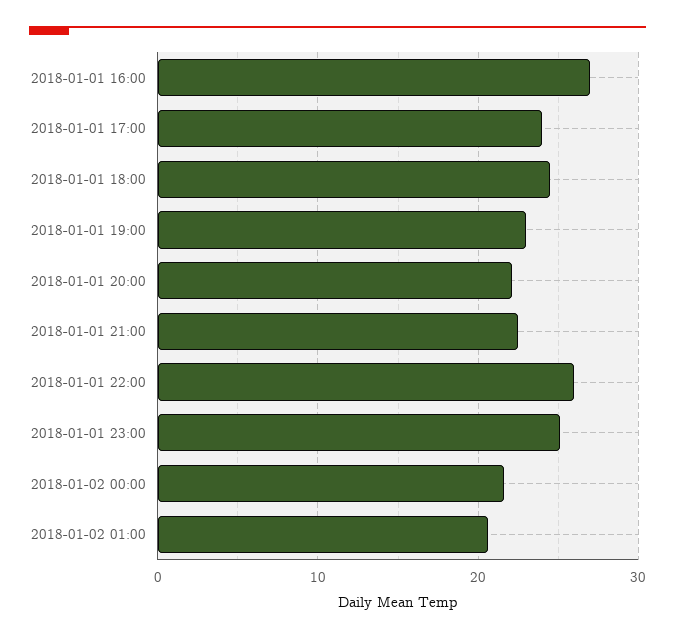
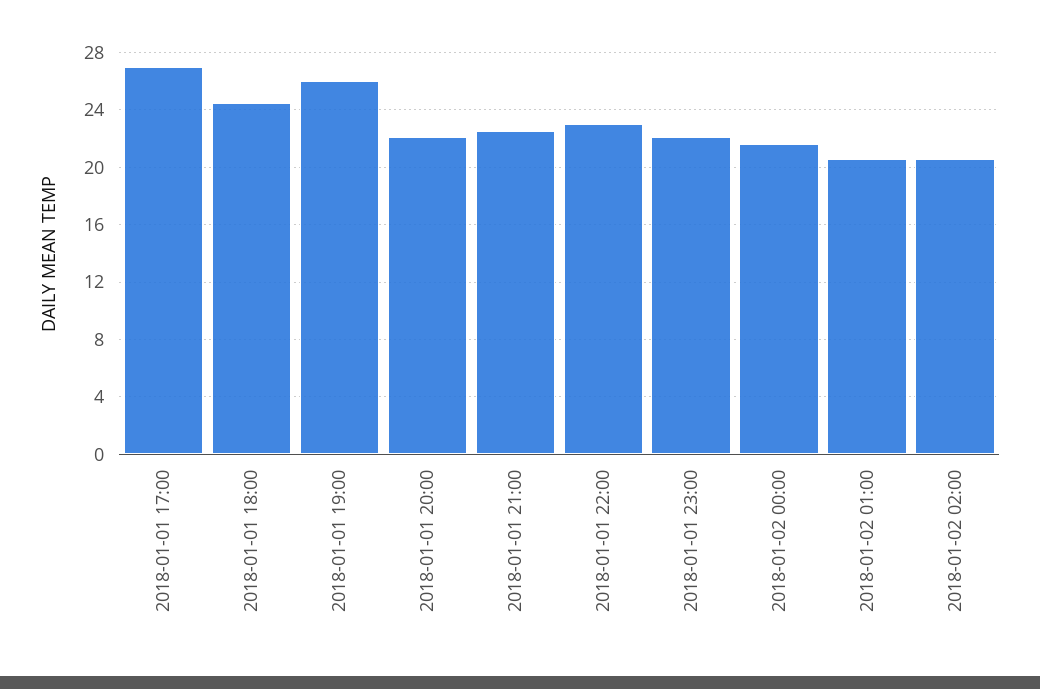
2018-01-01 16:00: 27 -> none
2018-01-01 17:00: 24 -> 27
2018-01-01 19:00: 23 -> 26
2018-01-01 22:00: 26 -> 23
2018-01-01 23:00: 25 -> 22
2018-01-02 02:00: none -> 20.5

